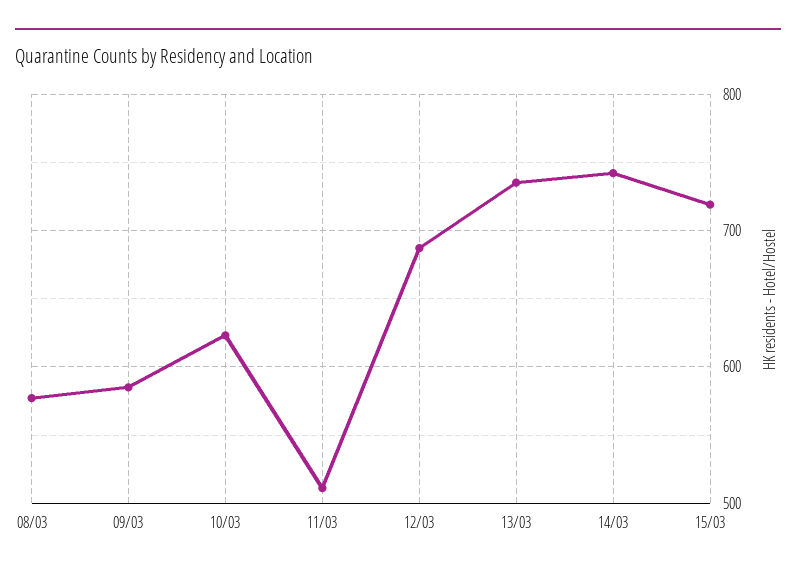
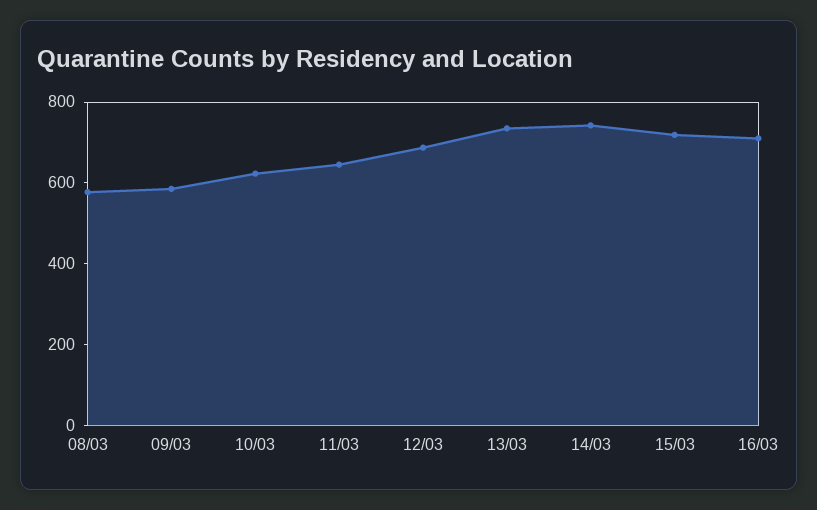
11/03: 510 -> 650
16/03: none -> 700

